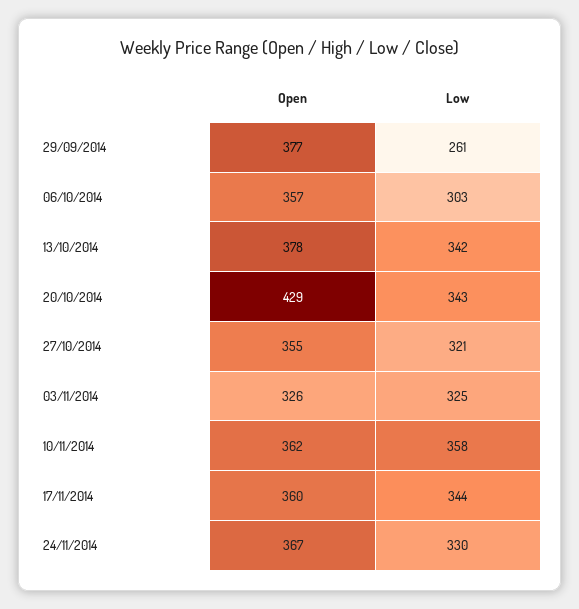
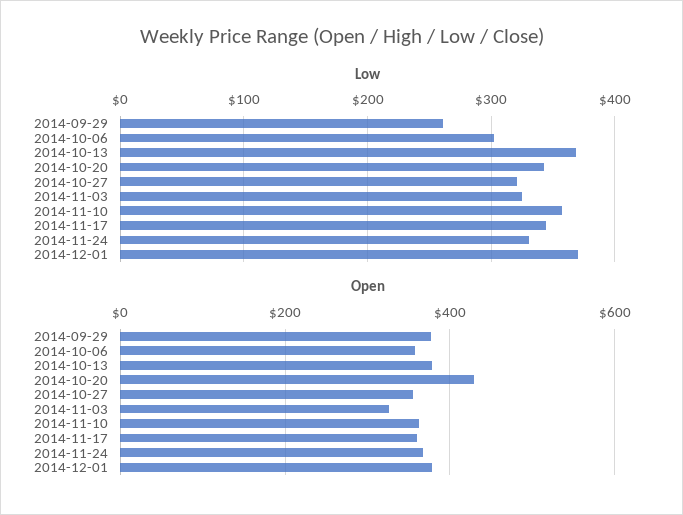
Low, 13/10/2014: 342 -> 370
Low, 2014-12-01: none -> 370
Open, 2014-12-01: none -> 380

